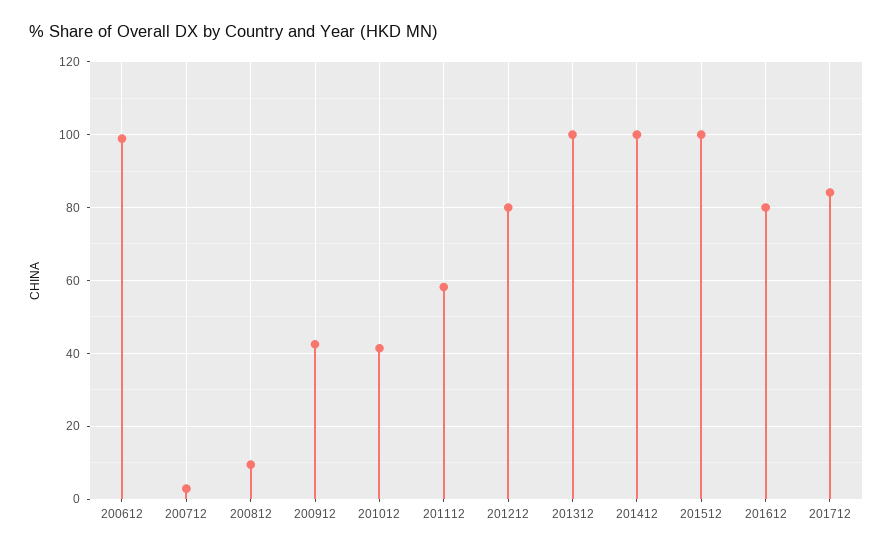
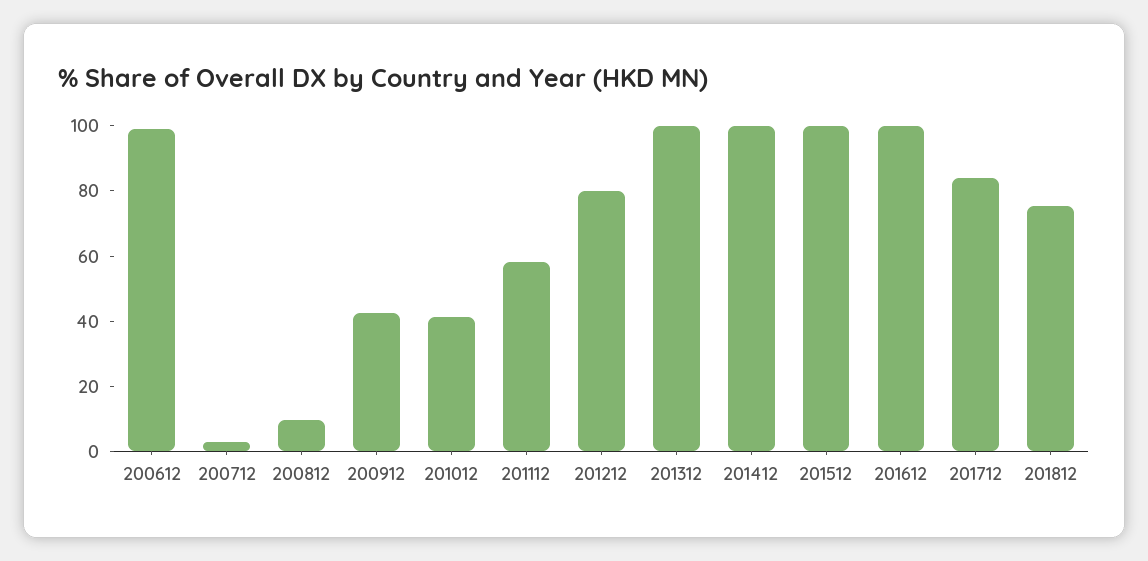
201612: 80 -> 100
201812: none -> 75

